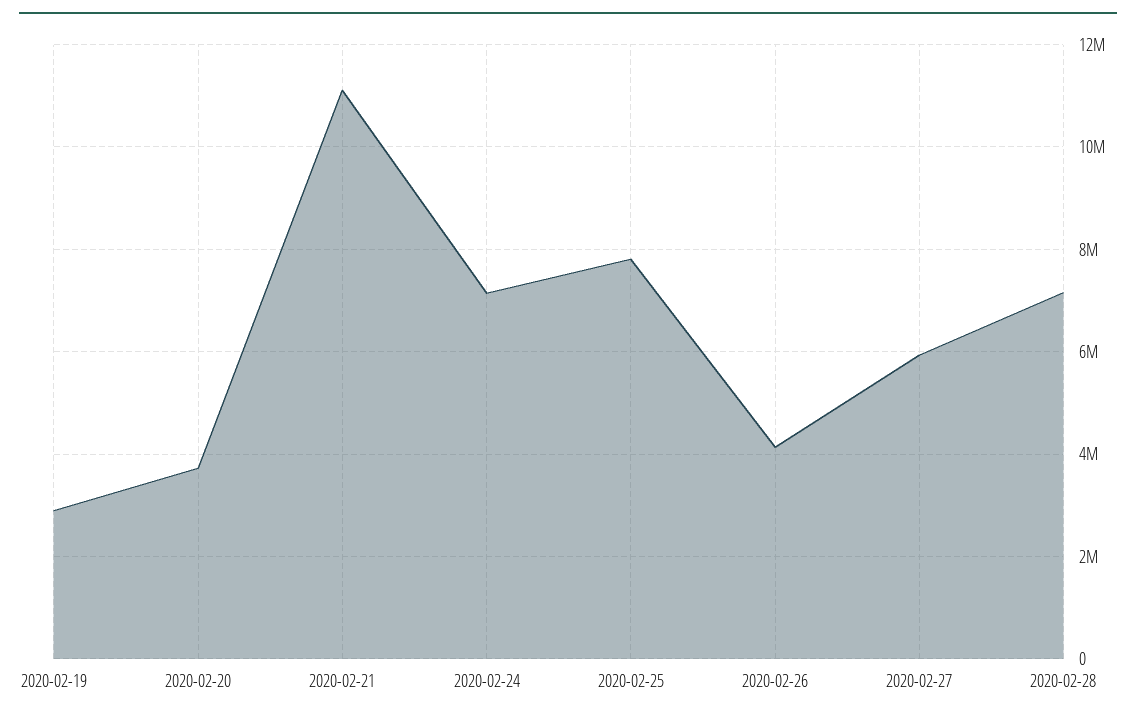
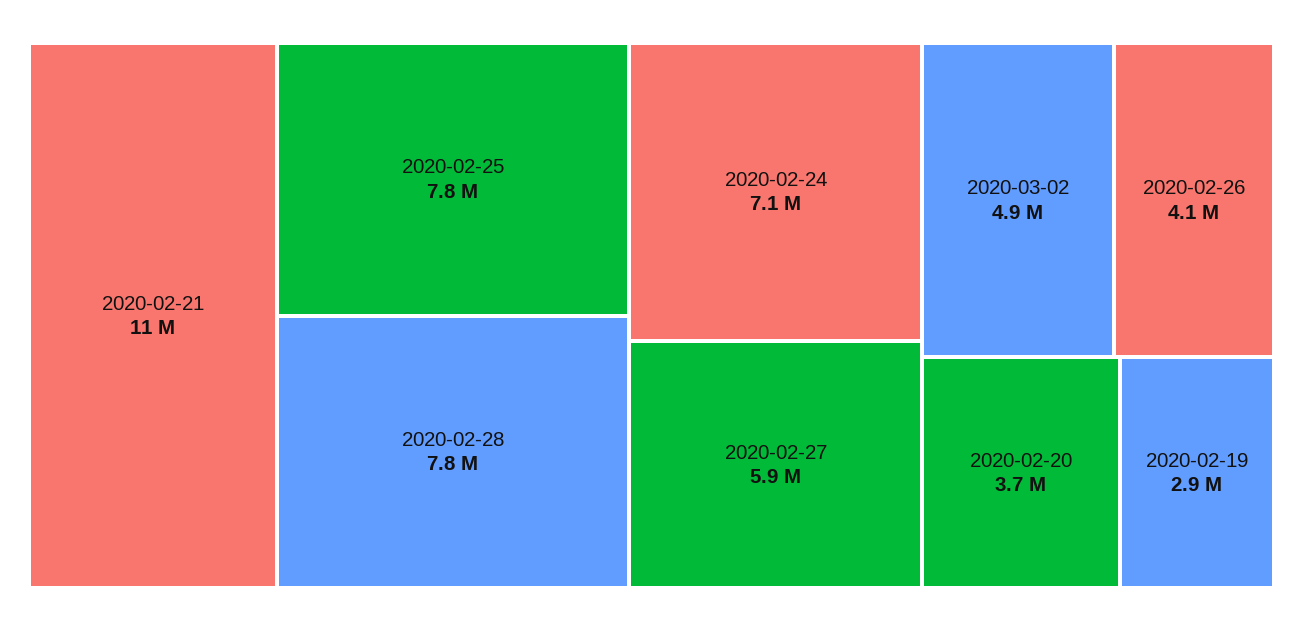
2020-02-28: 7200000 -> 7800000
2020-03-02: none -> 4900000

